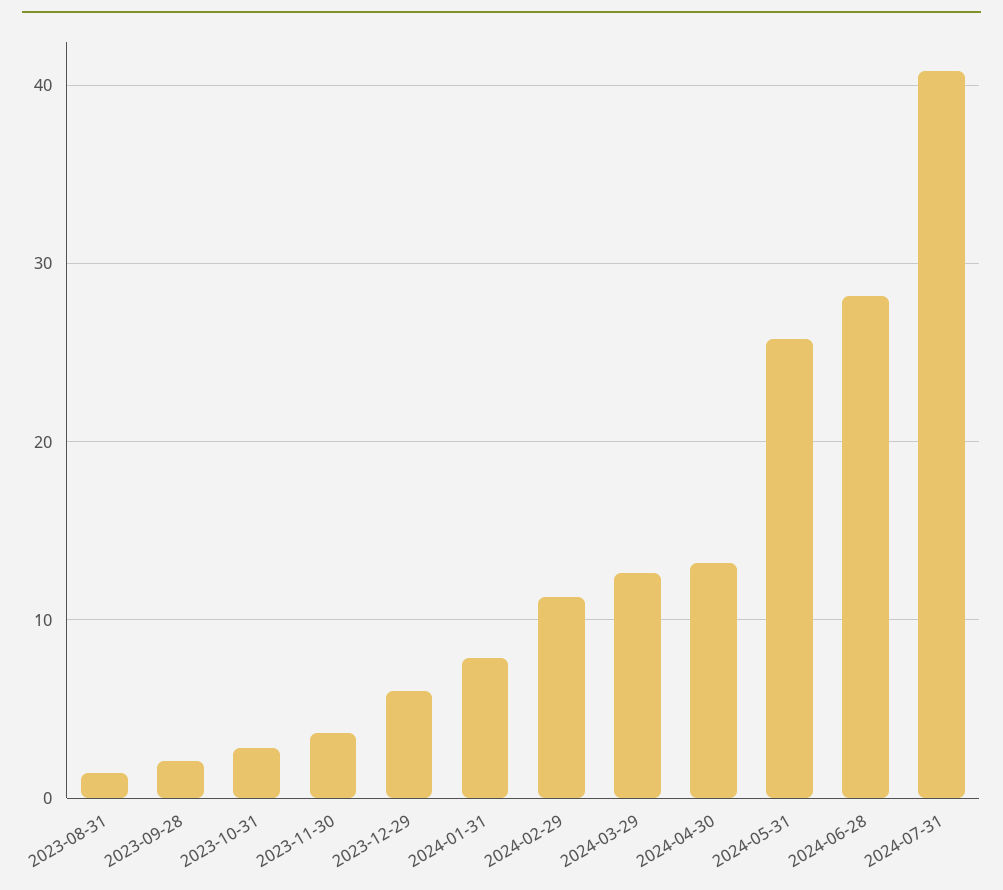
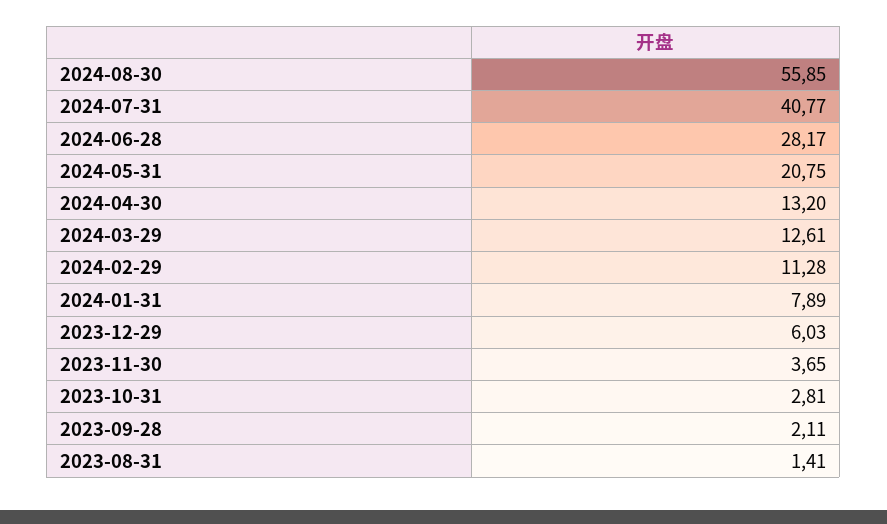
2024-05-31: 26 -> 20.75
2024-08-30: none -> 55.85

